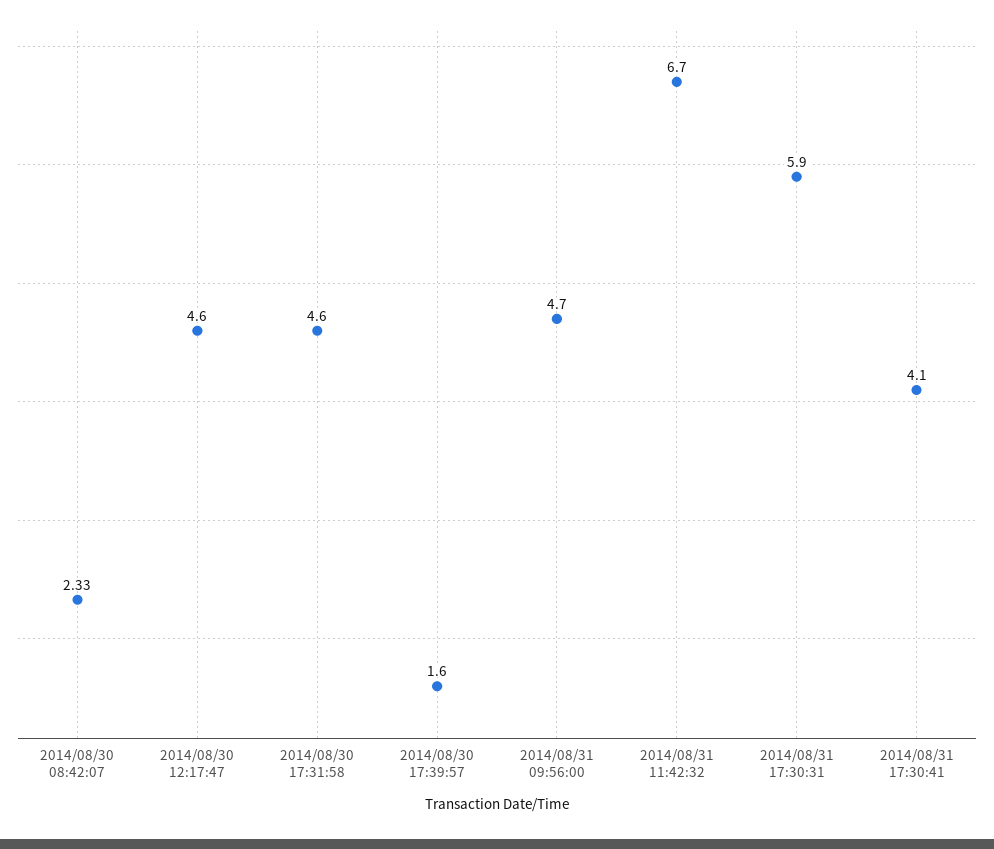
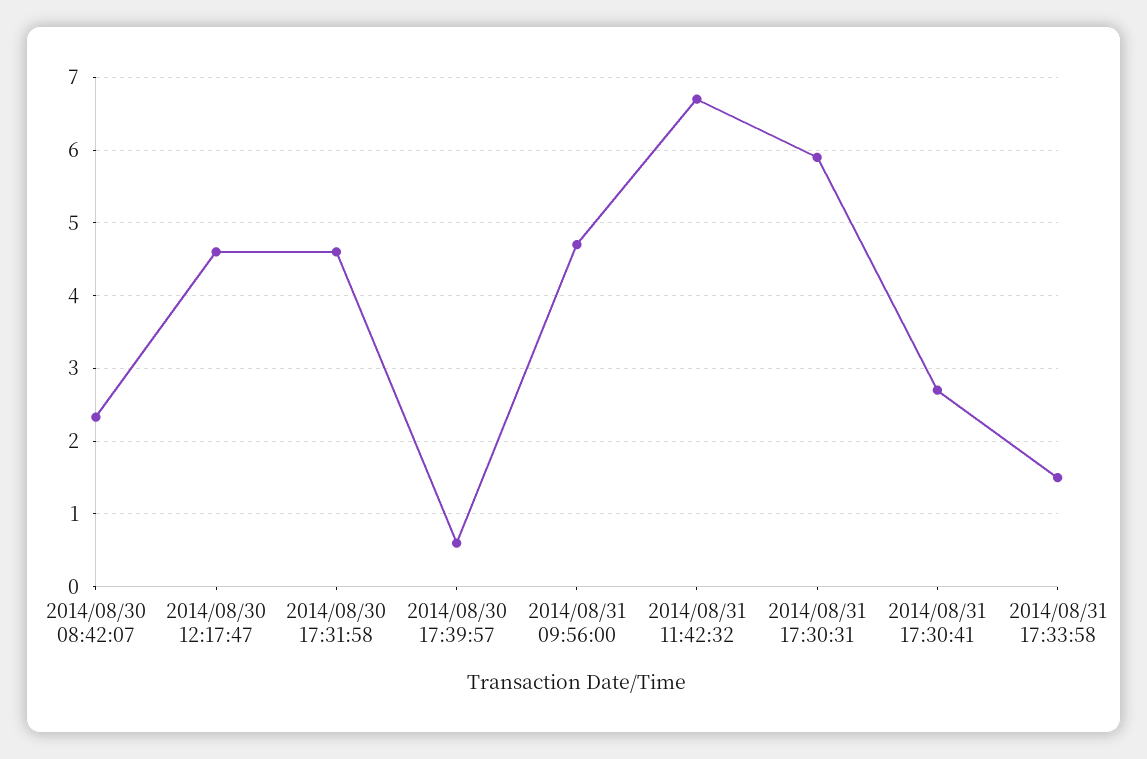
2014/08/30 17:39:57: 1.6 -> 0.6
2014/08/31 17:30:41: 4.1 -> 2.7
2014/08/31 17:33:58: none -> 1.5

